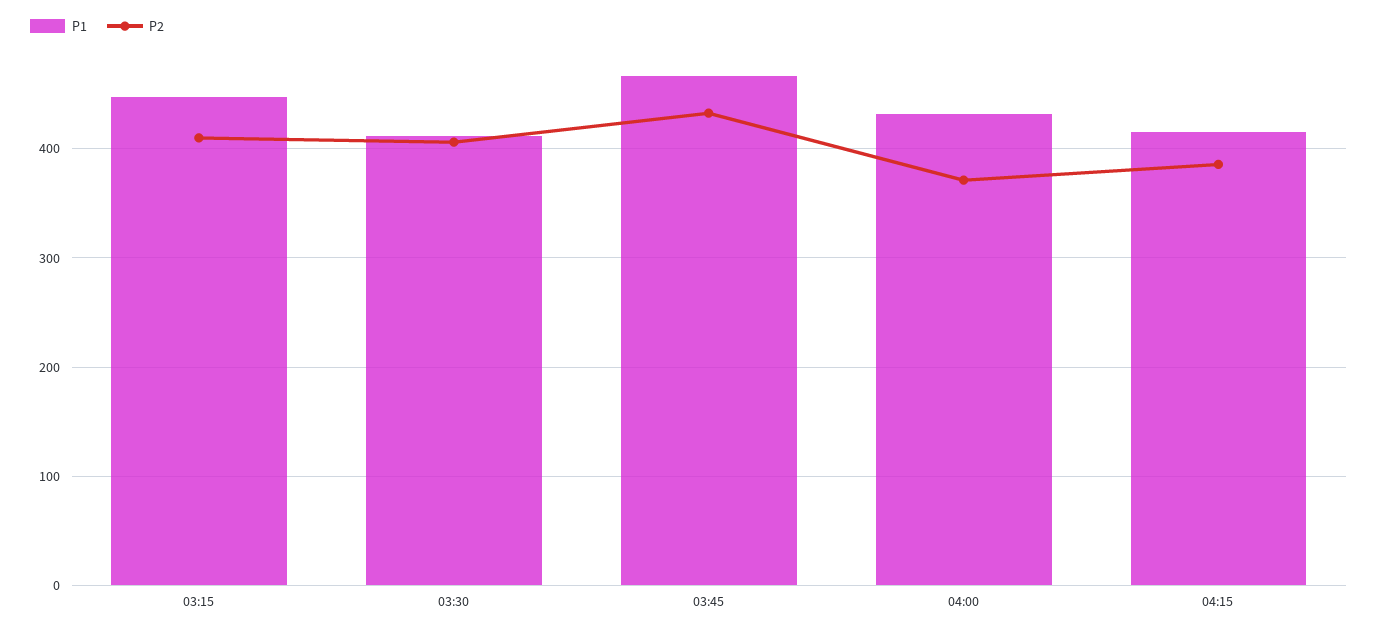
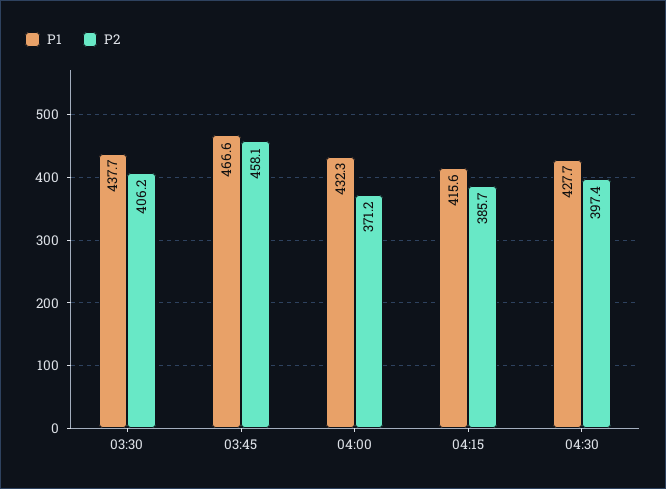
P1, 03:15: 450 -> none
P2, 03:15: 410 -> none
P1, 03:30: 410 -> 437.7
P2, 03:45: 430 -> 458.1
P1, 04:30: none -> 427.7
P2, 04:30: none -> 397.4

